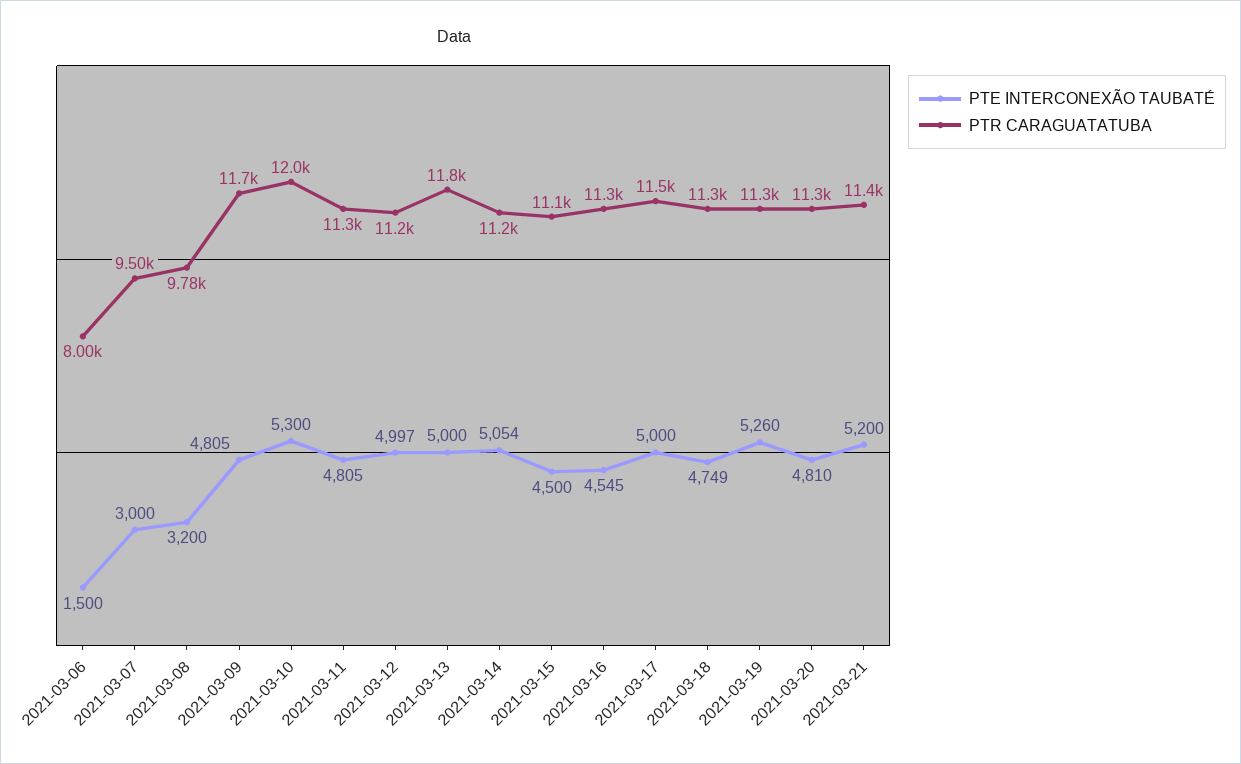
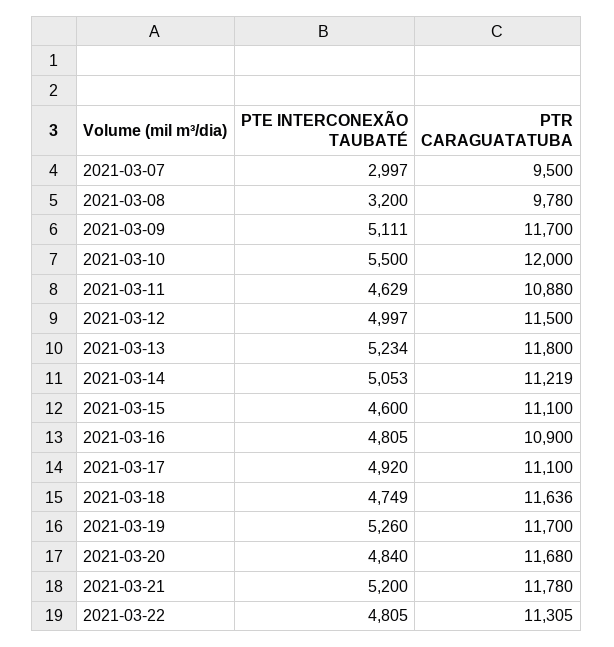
PTE INTERCONEXÃO TAUBATÉ, 2021-03-06: 1500 -> none
PTR CARAGUATATUBA, 2021-03-06: 8000 -> none
PTE INTERCONEXÃO TAUBATÉ, 2021-03-07: 3000 -> 2997
PTE INTERCONEXÃO TAUBATÉ, 2021-03-09: 4805 -> 5111
PTE INTERCONEXÃO TAUBATÉ, 2021-03-10: 5300 -> 5500
PTE INTERCONEXÃO TAUBATÉ, 2021-03-11: 4805 -> 4629
PTR CARAGUATATUBA, 2021-03-11: 11300 -> 10880
PTR CARAGUATATUBA, 2021-03-12: 11200 -> 11500
PTE INTERCONEXÃO TAUBATÉ, 2021-03-13: 5000 -> 5234
PTE INTERCONEXÃO TAUBATÉ, 2021-03-14: 5054 -> 5053
PTE INTERCONEXÃO TAUBATÉ, 2021-03-15: 4500 -> 4600
PTE INTERCONEXÃO TAUBATÉ, 2021-03-16: 4545 -> 4805
PTR CARAGUATATUBA, 2021-03-16: 11300 -> 10900
PTE INTERCONEXÃO TAUBATÉ, 2021-03-17: 5000 -> 4920
PTR CARAGUATATUBA, 2021-03-17: 11500 -> 11100
PTR CARAGUATATUBA, 2021-03-18: 11300 -> 11636
PTR CARAGUATATUBA, 2021-03-19: 11300 -> 11700
PTE INTERCONEXÃO TAUBATÉ, 2021-03-20: 4810 -> 4840
PTR CARAGUATATUBA, 2021-03-20: 11300 -> 11680
PTR CARAGUATATUBA, 2021-03-21: 11400 -> 11780
PTE INTERCONEXÃO TAUBATÉ, 2021-03-22: none -> 4805
PTR CARAGUATATUBA, 2021-03-22: none -> 11305

